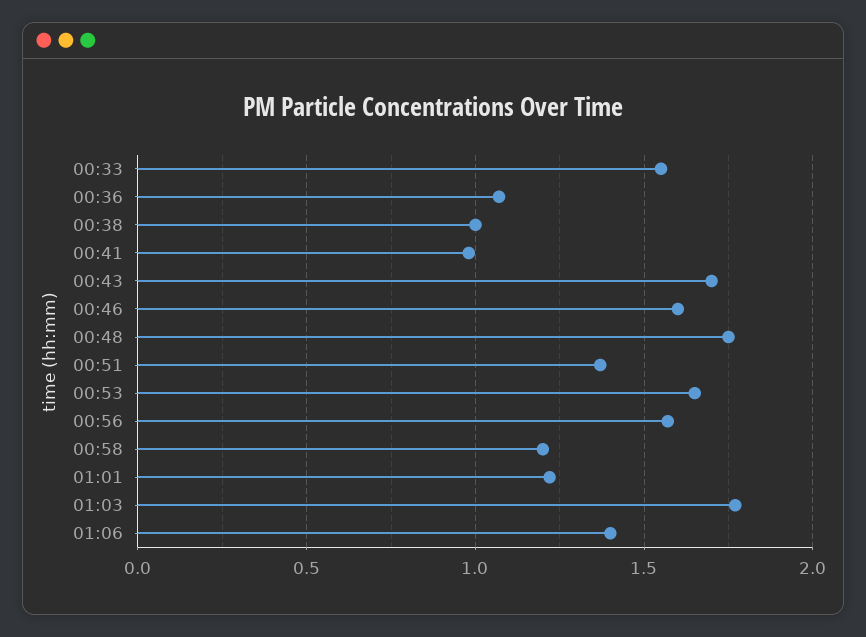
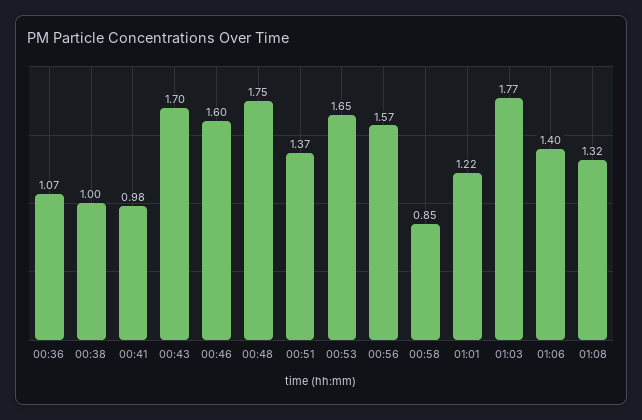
00:33: 1.55 -> none
00:58: 1.2 -> 0.85
01:08: none -> 1.32

